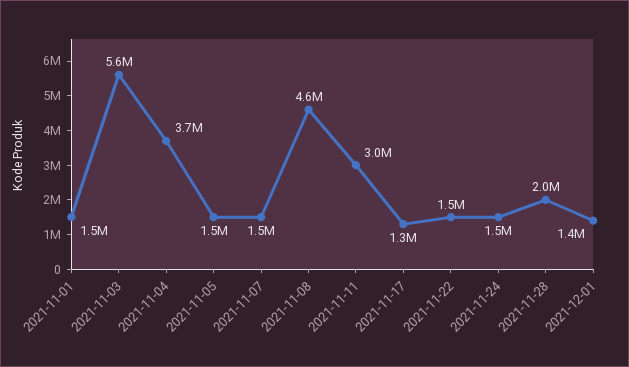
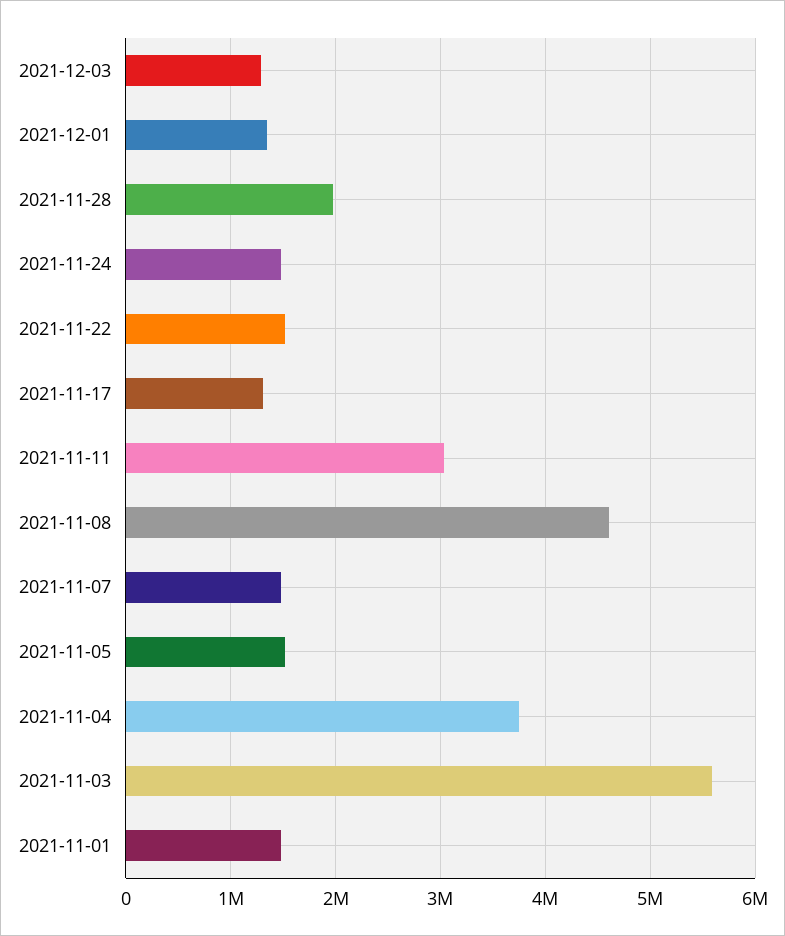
2021-12-03: none -> 1300000

